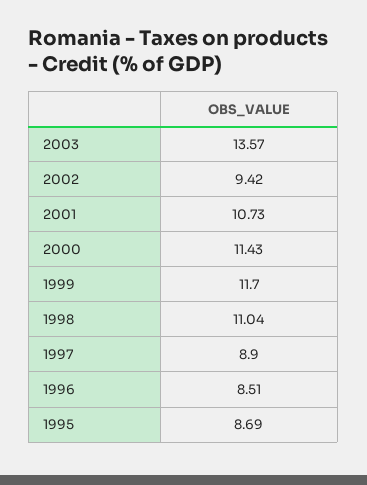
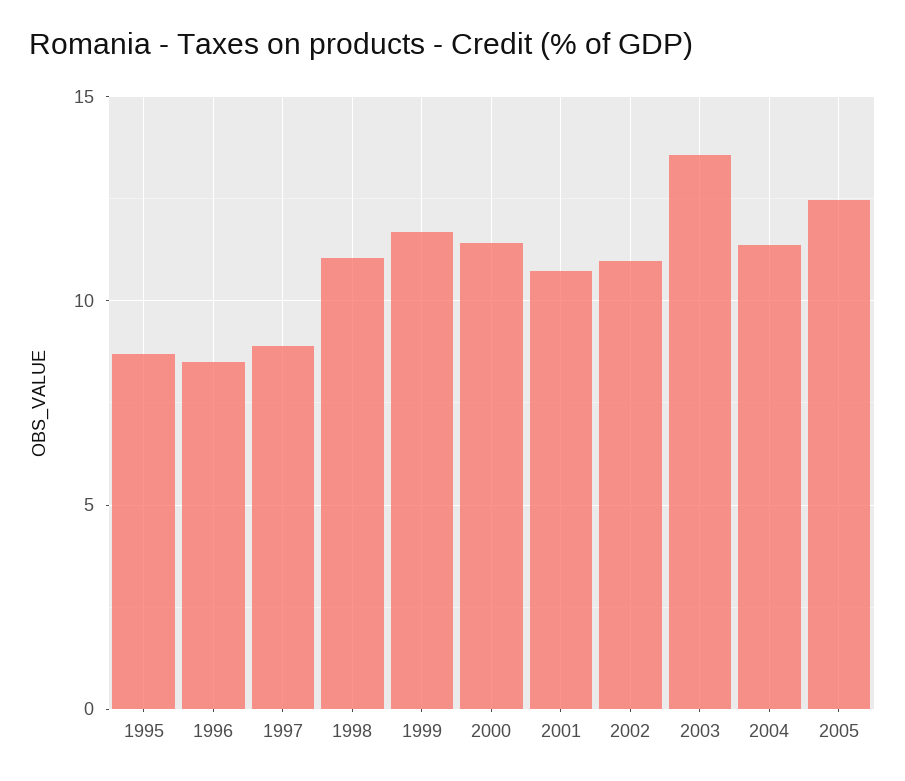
2002: 9.42 -> 11
2004: none -> 11.5
2005: none -> 12.5

